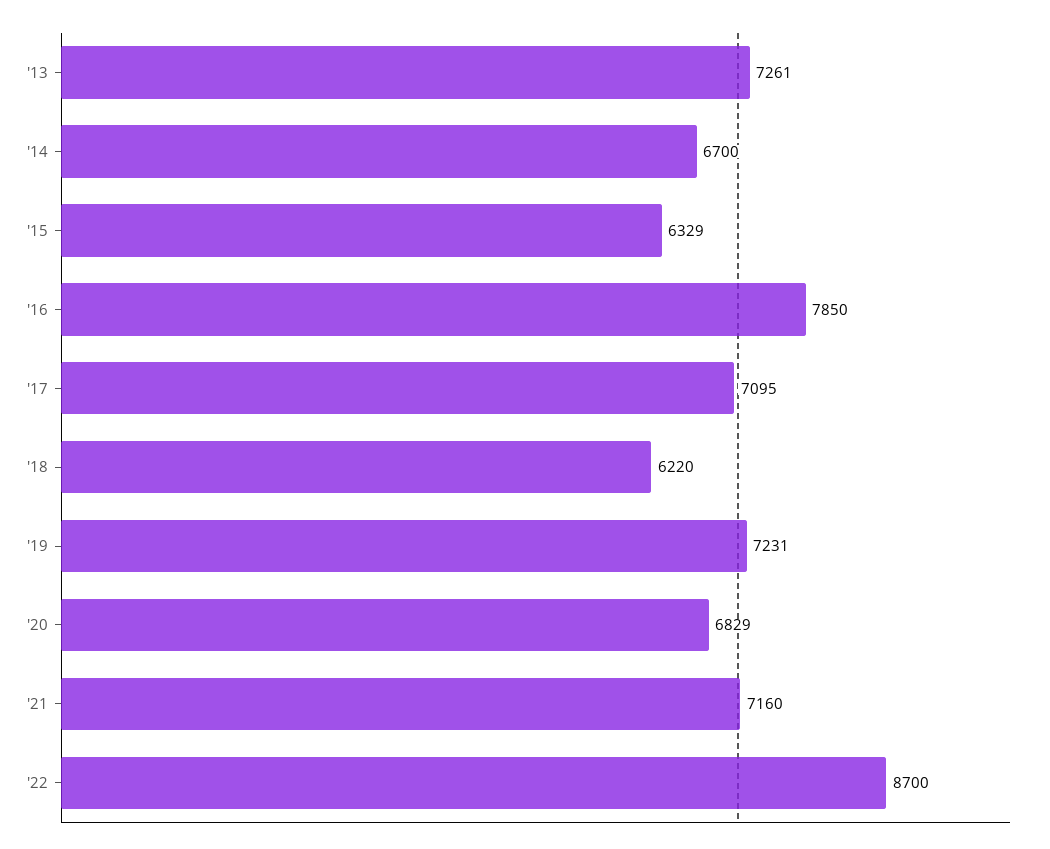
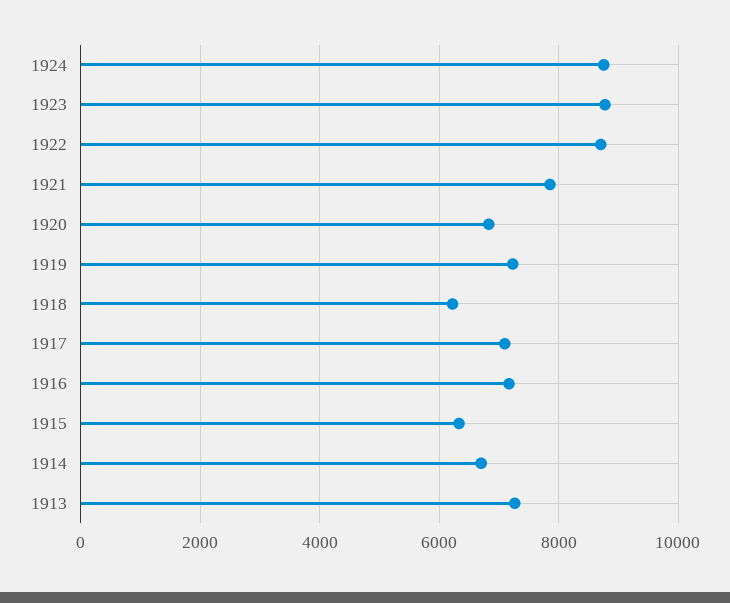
'16: 7850 -> 7200
'21: 7160 -> 7800
1924: none -> 8800
1923: none -> 8800

